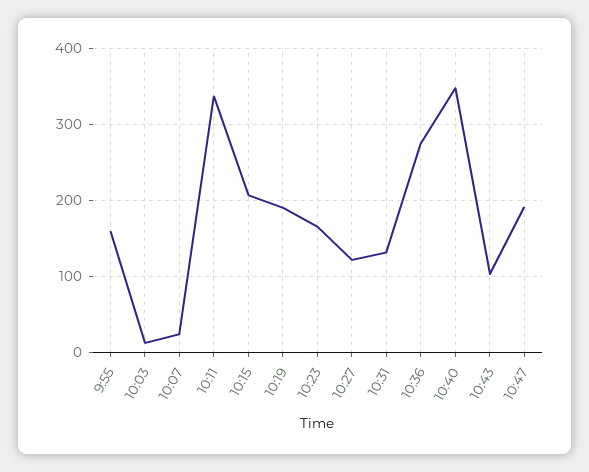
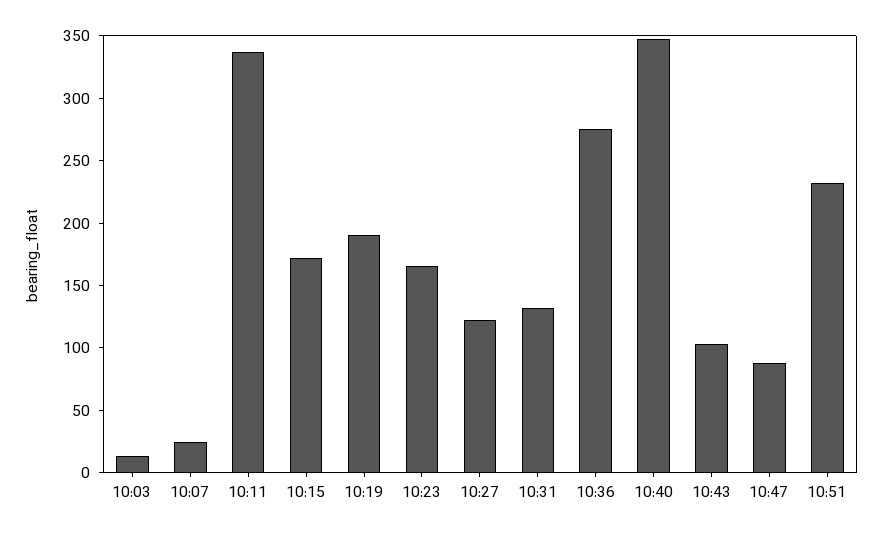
9:55: 160 -> none
10:15: 210 -> 170
10:47: 190 -> 90
10:51: none -> 230

